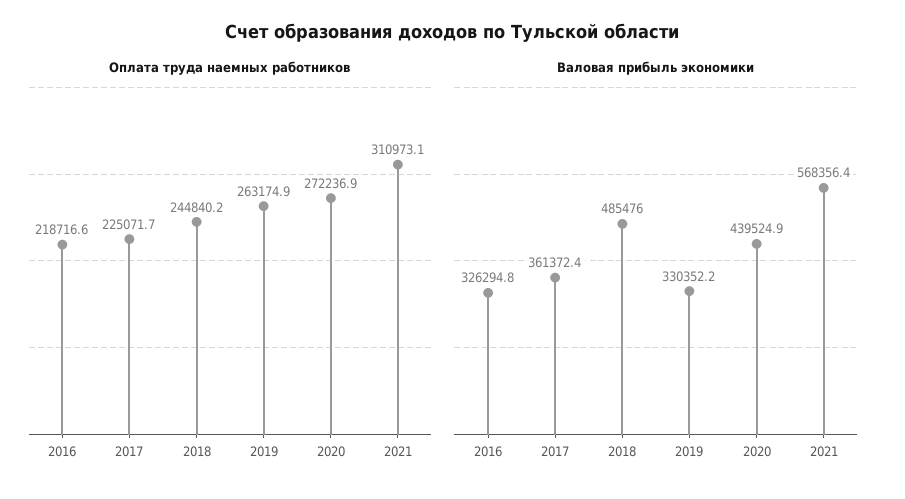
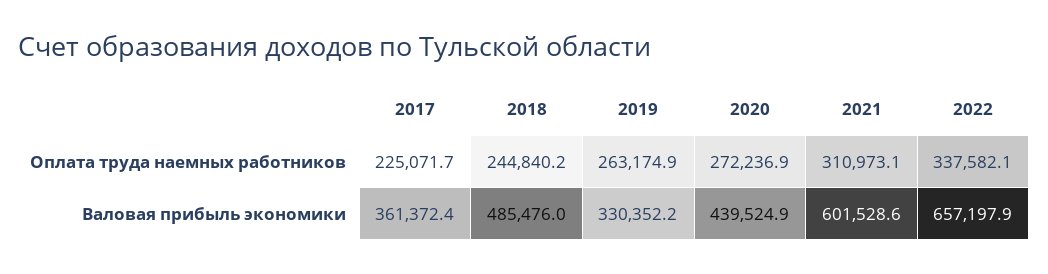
Оплата труда наемных работников, 2016: 218716.6 -> none
Валовая прибыль экономики, 2016: 326294.8 -> none
Валовая прибыль экономики, 2021: 568356.4 -> 601528.6
Оплата труда наемных работников, 2022: none -> 337582.1
Валовая прибыль экономики, 2022: none -> 657197.9

